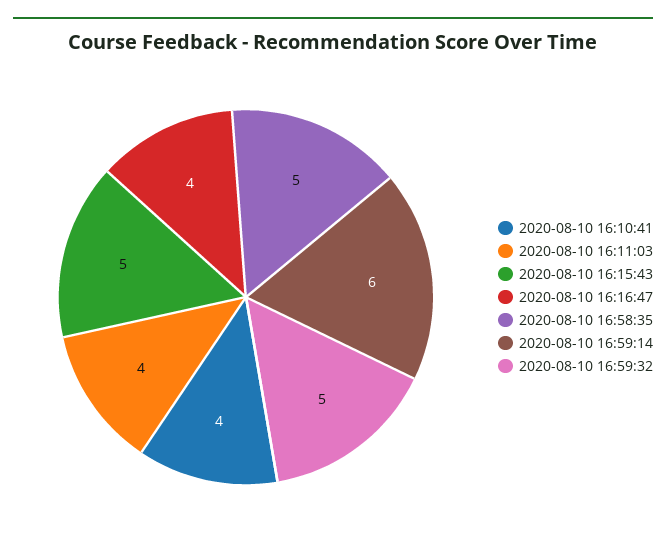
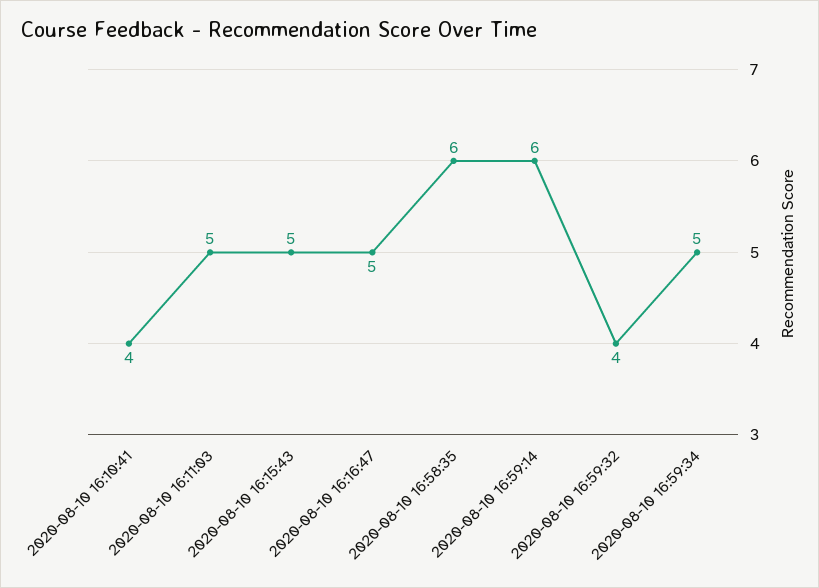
2020-08-10 16:11:03: 4 -> 5
2020-08-10 16:16:47: 4 -> 5
2020-08-10 16:58:35: 5 -> 6
2020-08-10 16:59:32: 5 -> 4
2020-08-10 16:59:34: none -> 5

